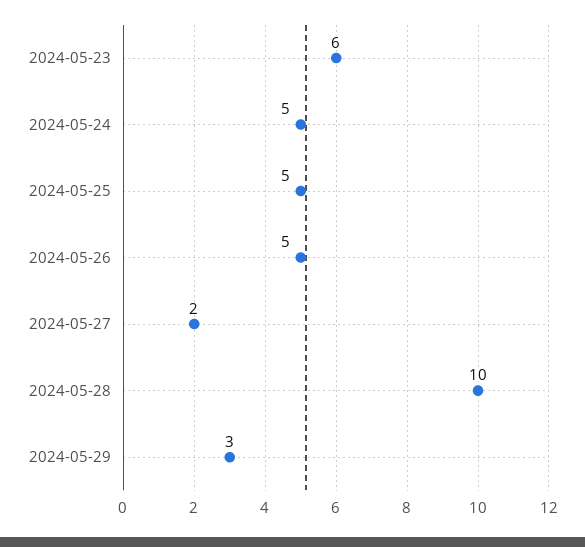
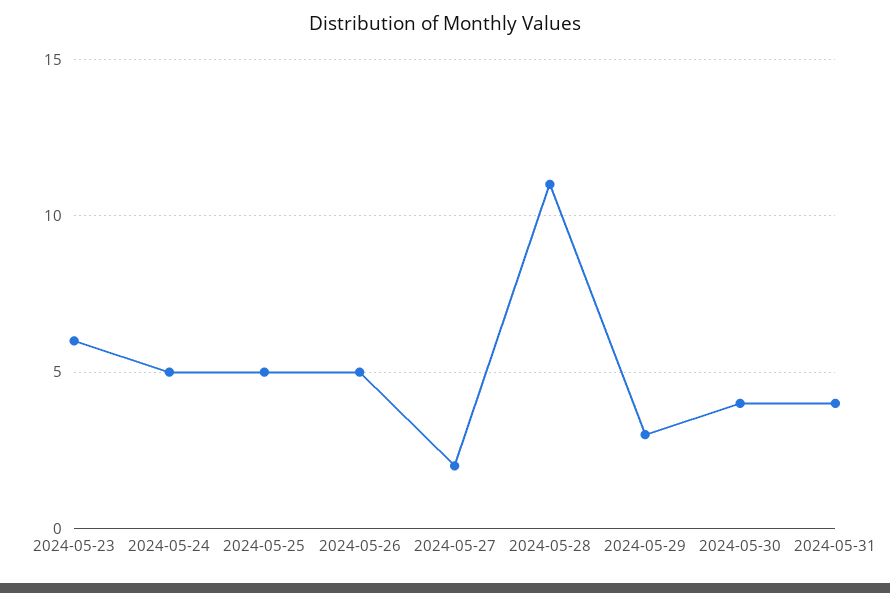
2024-05-28: 10 -> 11
2024-05-30: none -> 4
2024-05-31: none -> 4

